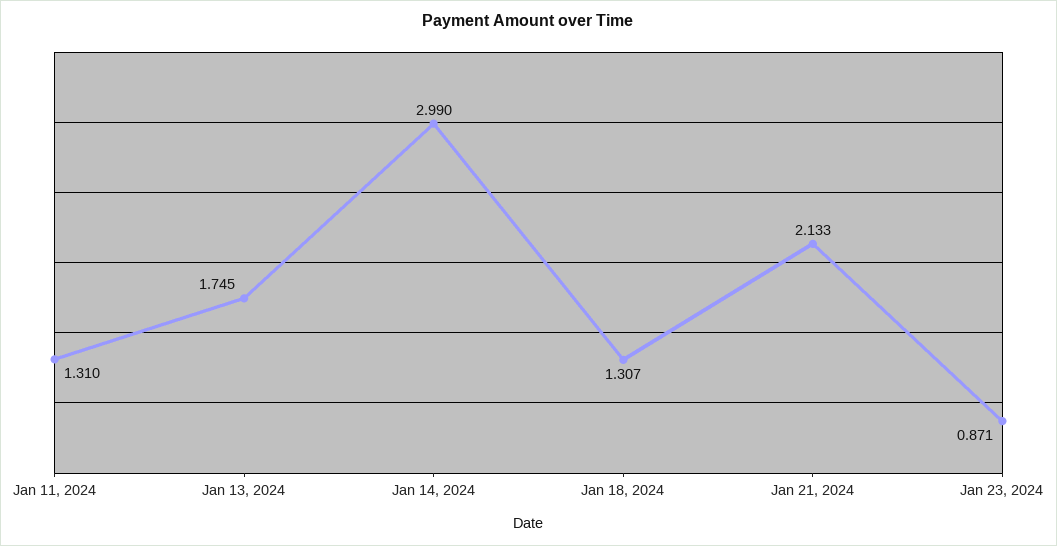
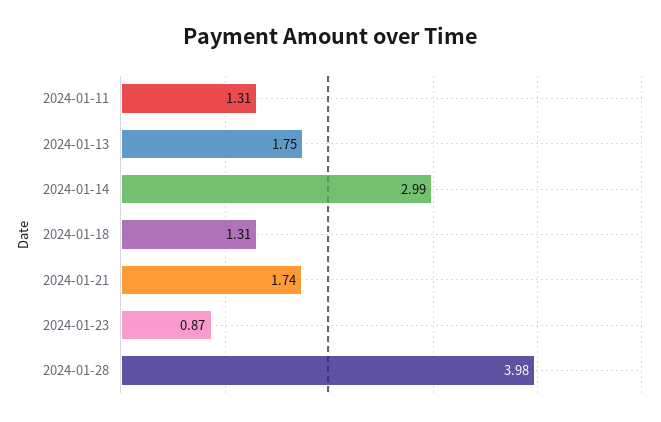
Jan 21, 2024: 2.133 -> 1.74
2024-01-28: none -> 3.98

